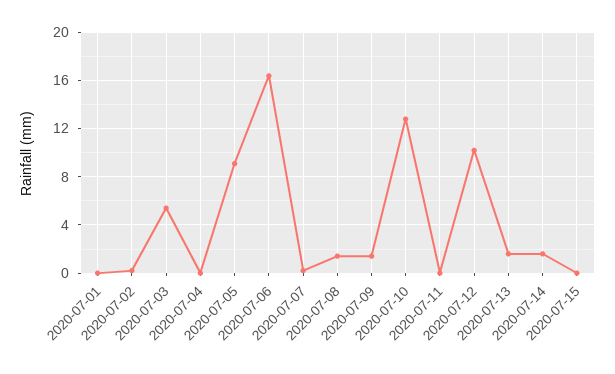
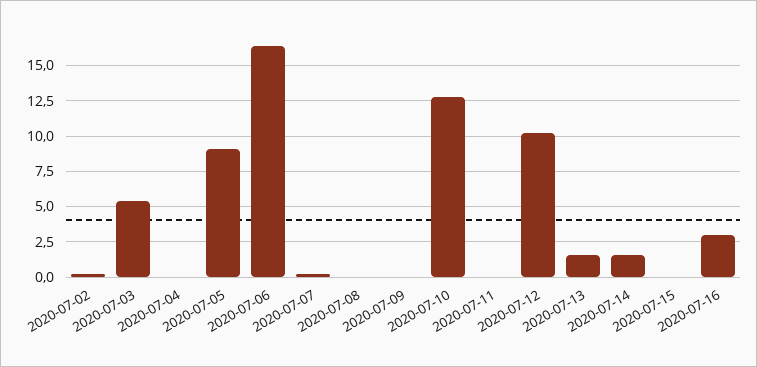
2020-07-01: 0 -> none
2020-07-08: 1.5 -> 0
2020-07-09: 1.5 -> 0
2020-07-16: none -> 3

